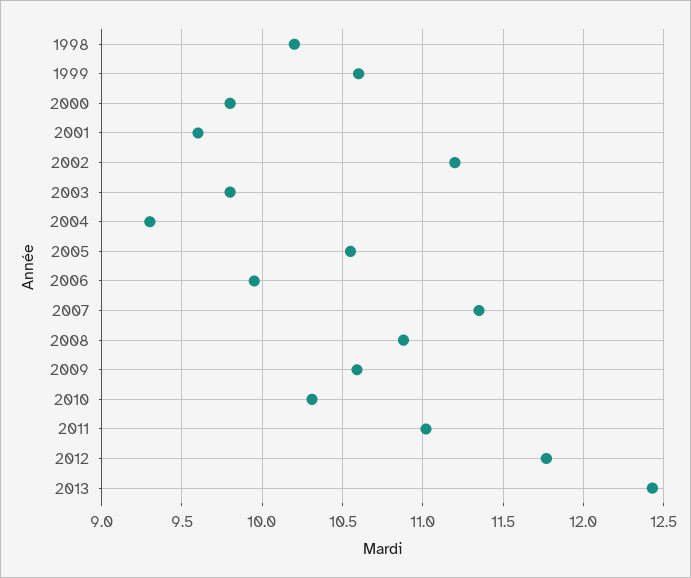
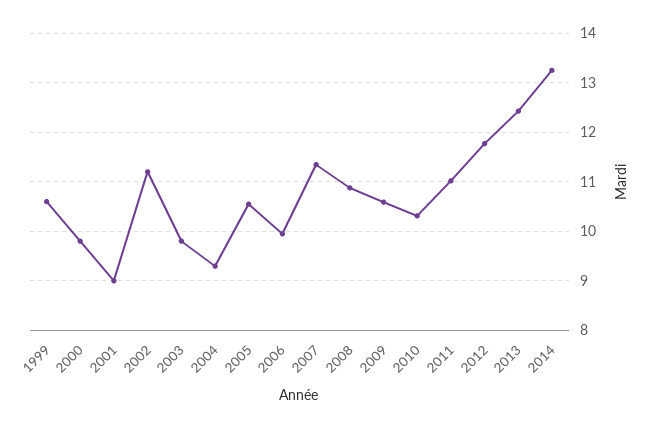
1998: 10.2 -> none
2001: 9.6 -> 9
2014: none -> 13.2

